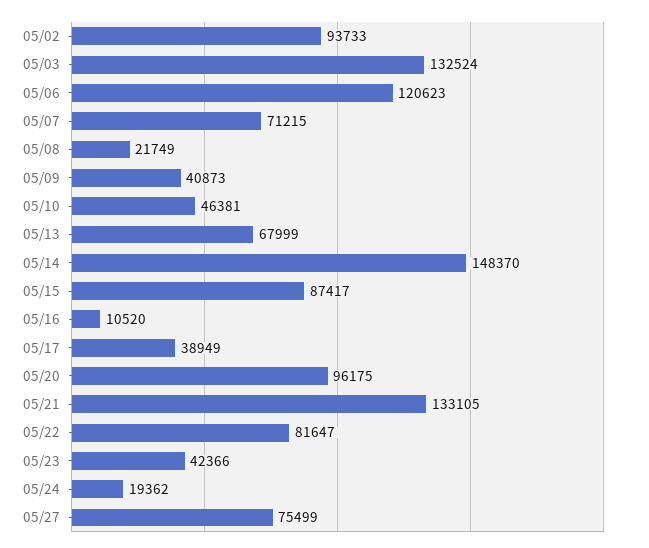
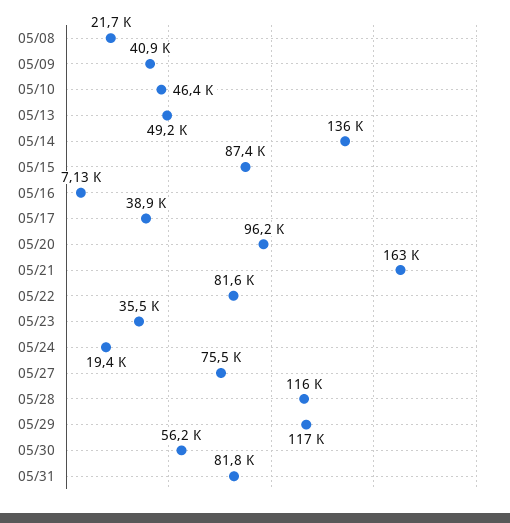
05/02: 93733 -> none
05/03: 132524 -> none
05/06: 120623 -> none
05/07: 71215 -> none
05/13: 67999 -> 49200
05/14: 148370 -> 136000
05/16: 10520 -> 7130
05/21: 133105 -> 163000
05/23: 42366 -> 35500
05/28: none -> 116000
05/29: none -> 117000
05/30: none -> 56200
05/31: none -> 81800

